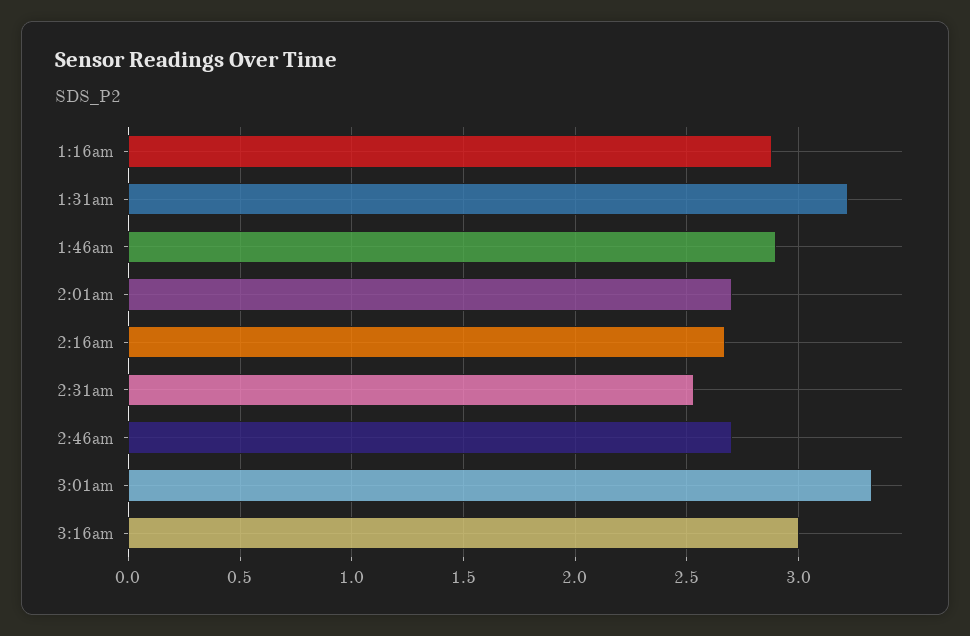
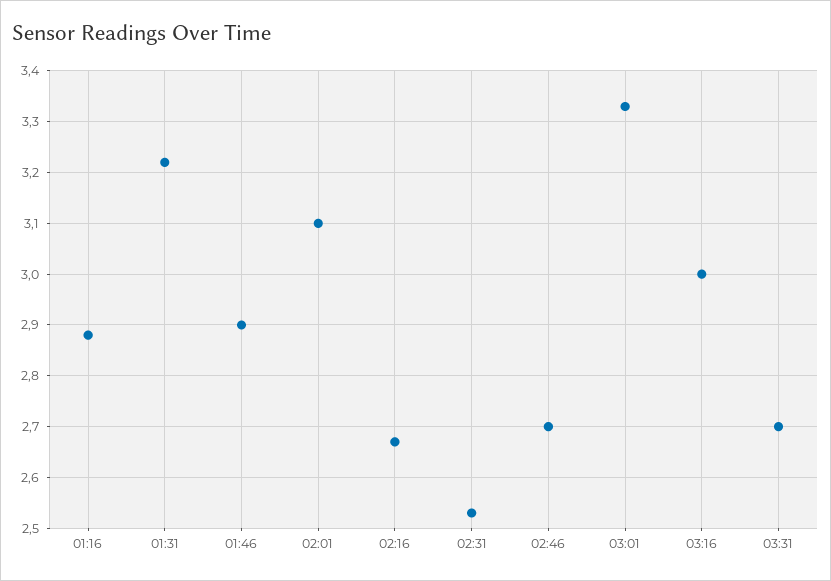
2:01am: 2.7 -> 3.1
03:31: none -> 2.7

